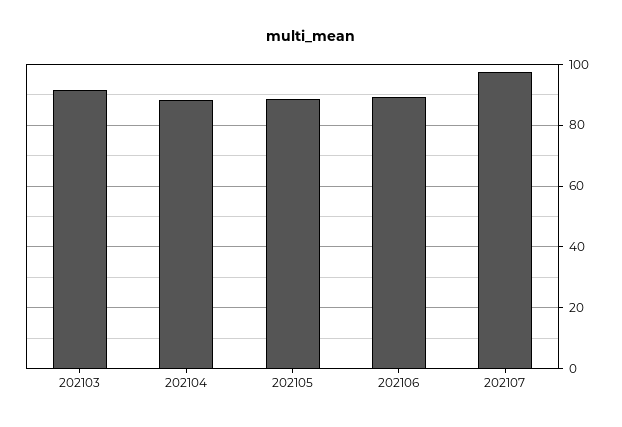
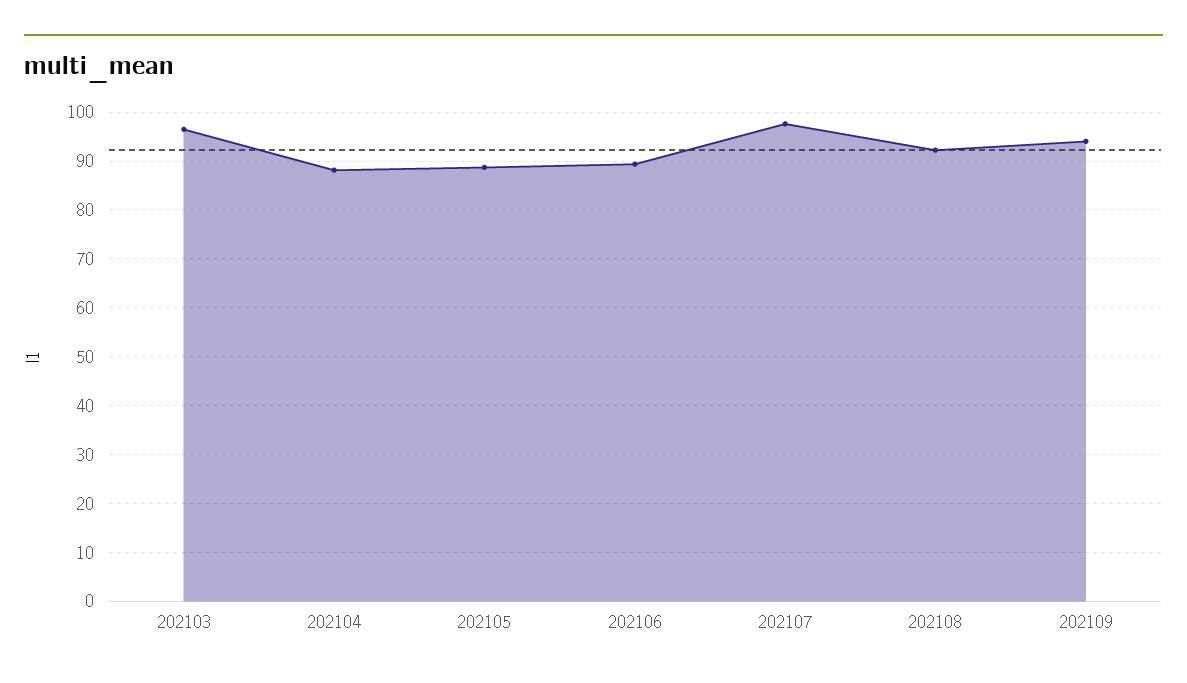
202103: 92 -> 96
202108: none -> 92
202109: none -> 94

